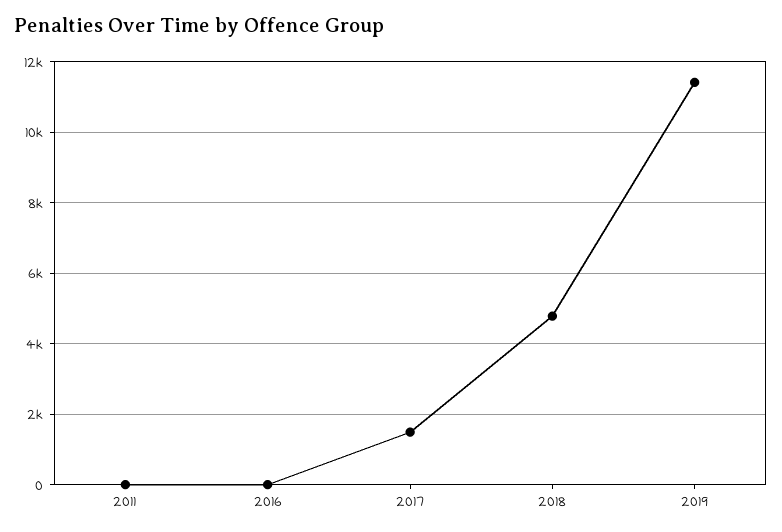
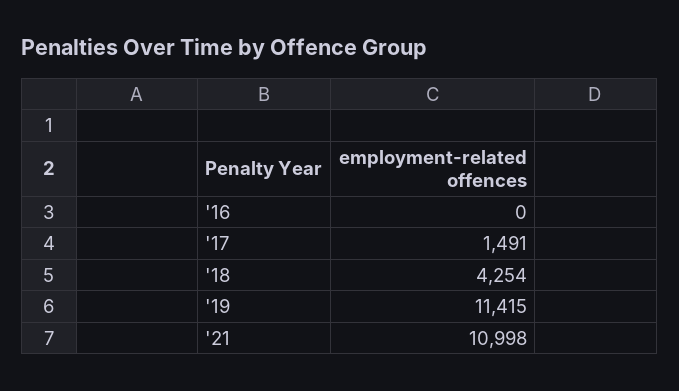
2011: 0 -> none
2018: 4800 -> 4254
'21: none -> 10998

